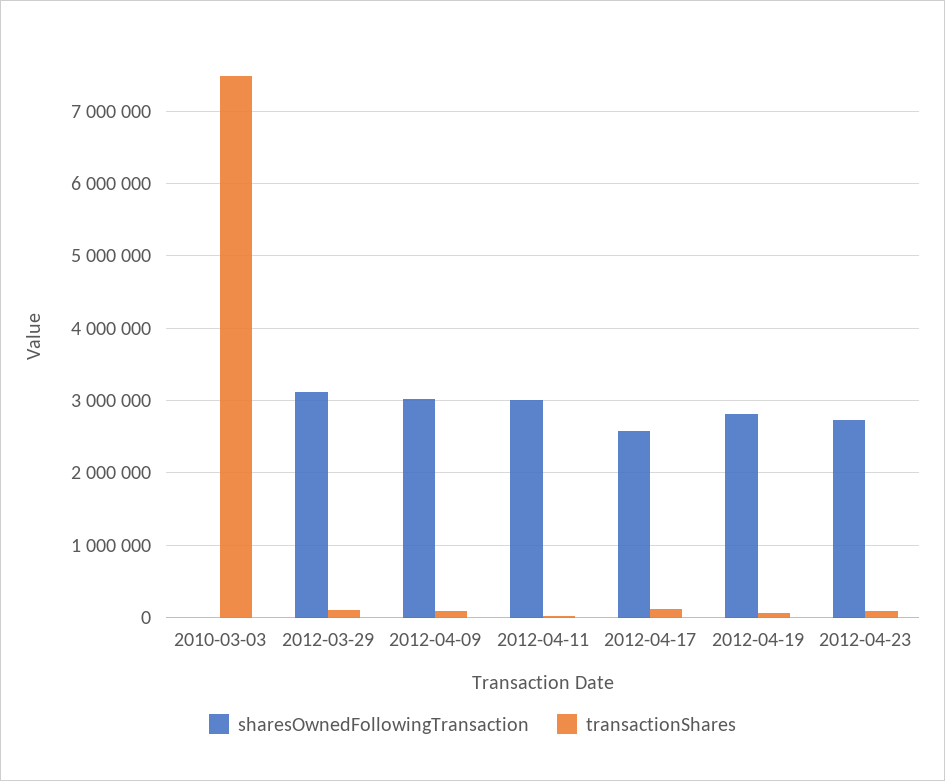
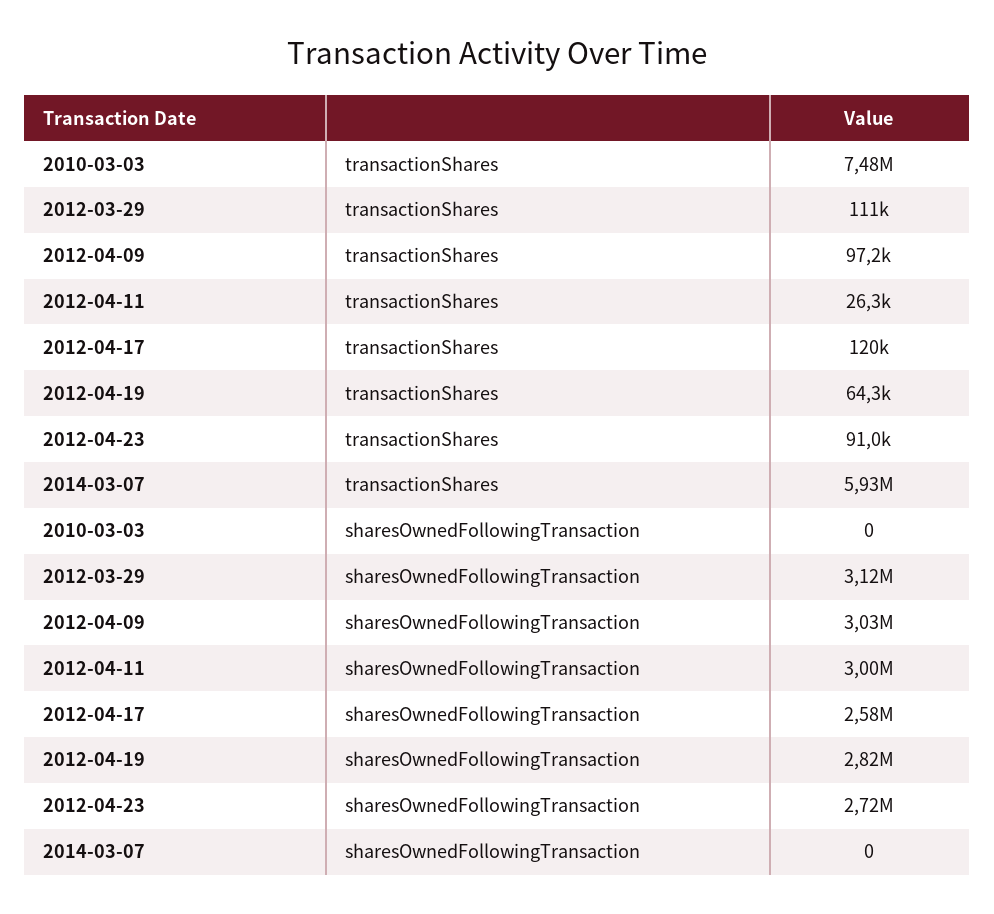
transactionShares, 2014-03-07: none -> 5930000
sharesOwnedFollowingTransaction, 2014-03-07: none -> 0

